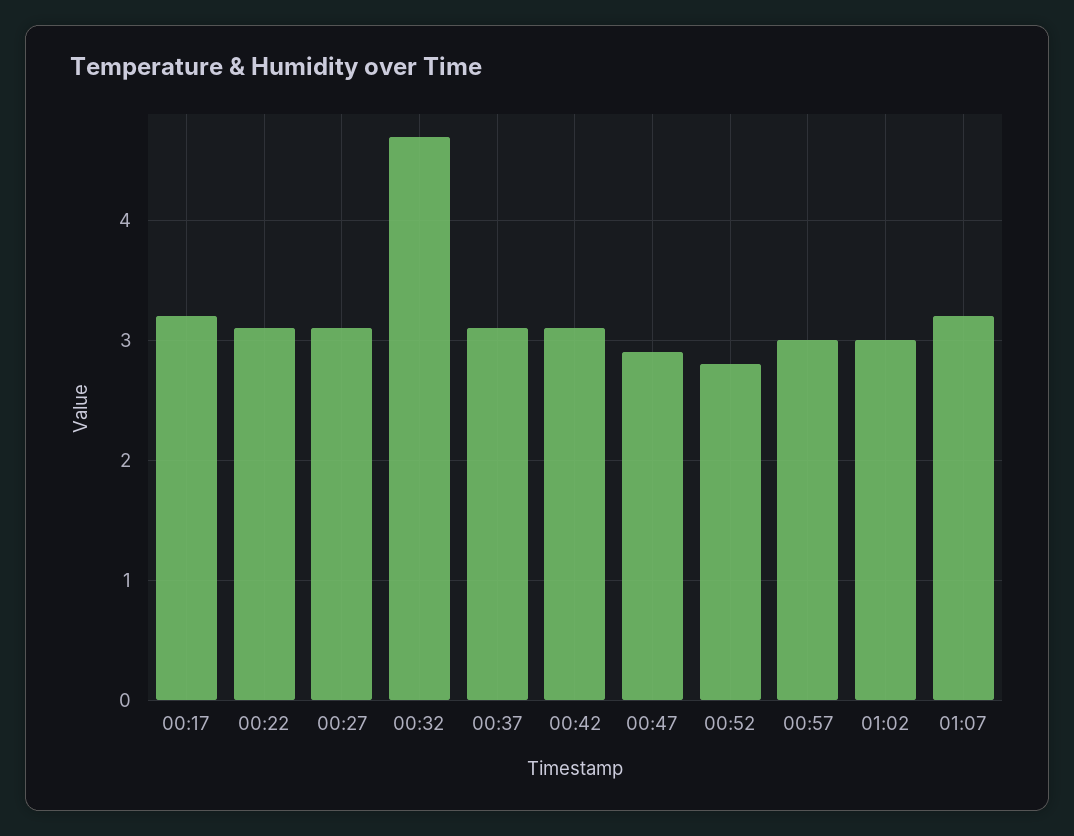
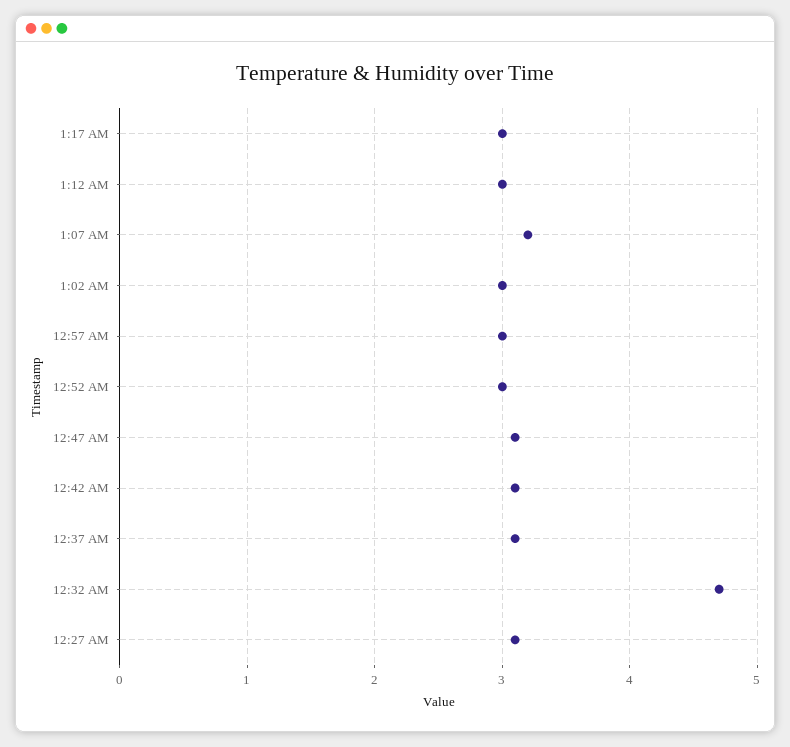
00:17: 3.2 -> none
00:22: 3.1 -> none
00:47: 2.9 -> 3.1
00:52: 2.8 -> 3
1:17 AM: none -> 3
1:12 AM: none -> 3

